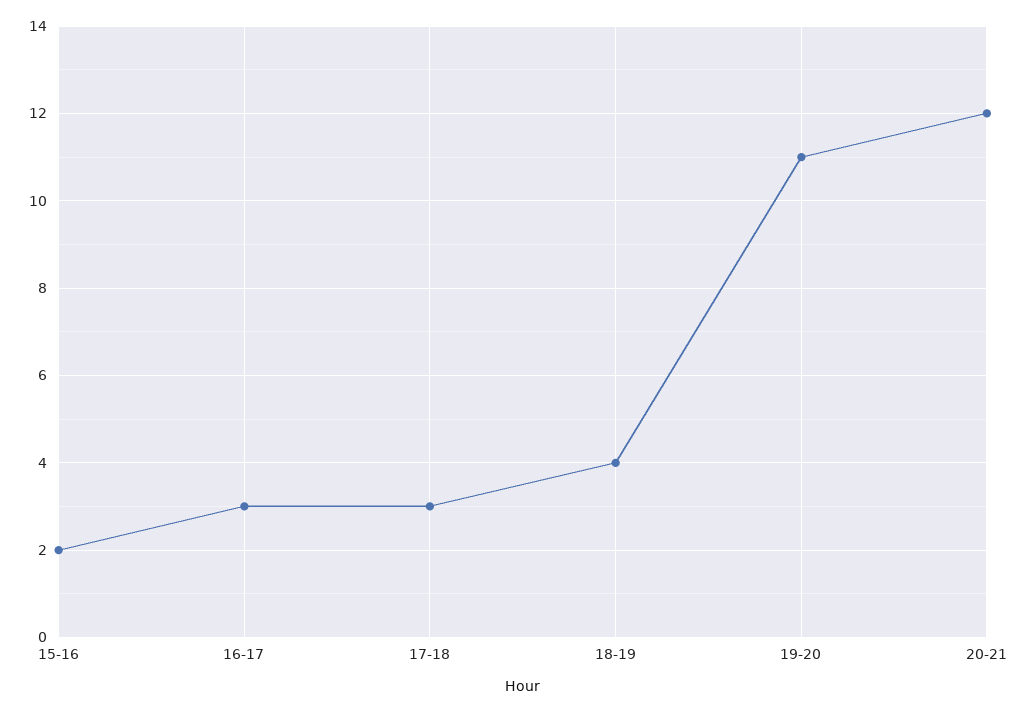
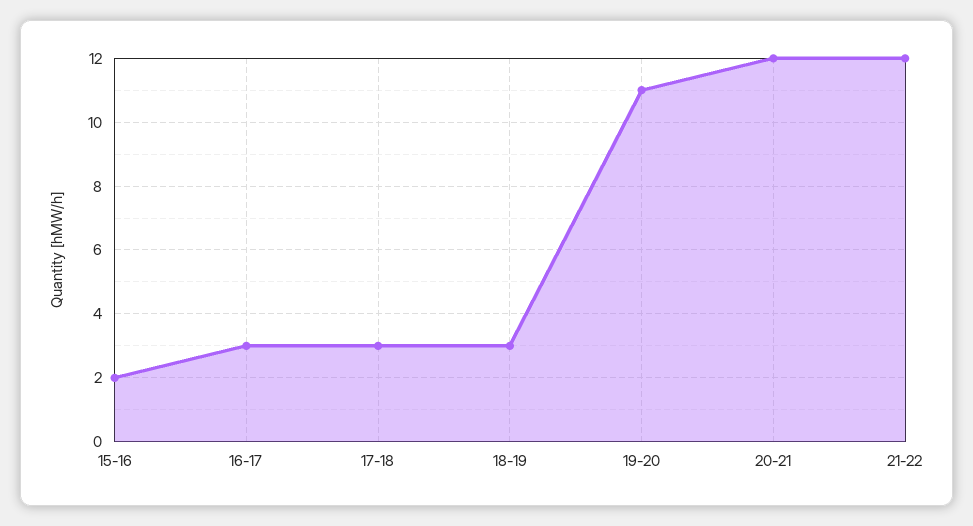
18-19: 4 -> 3
21-22: none -> 12

